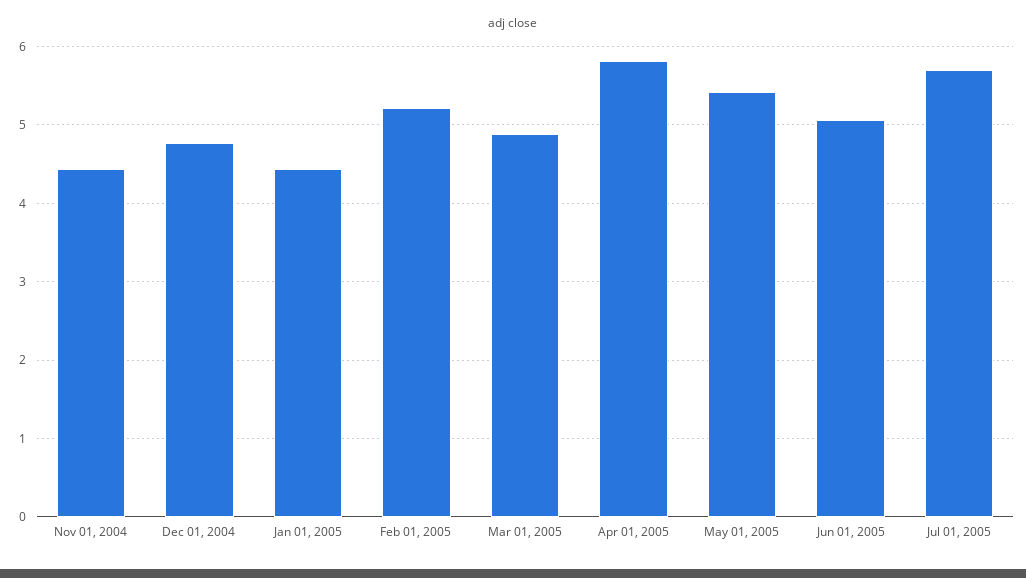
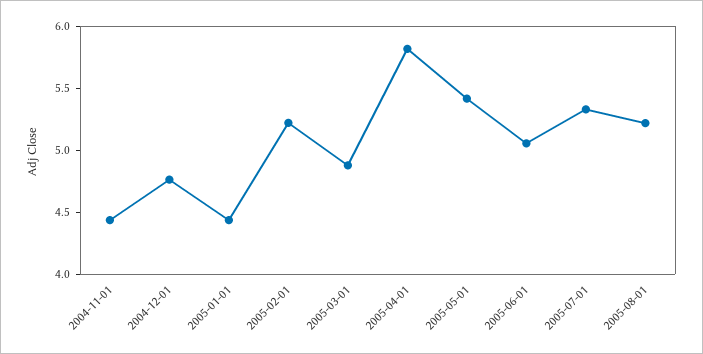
Jul 01, 2005: 5.7 -> 5.3
2005-08-01: none -> 5.2

